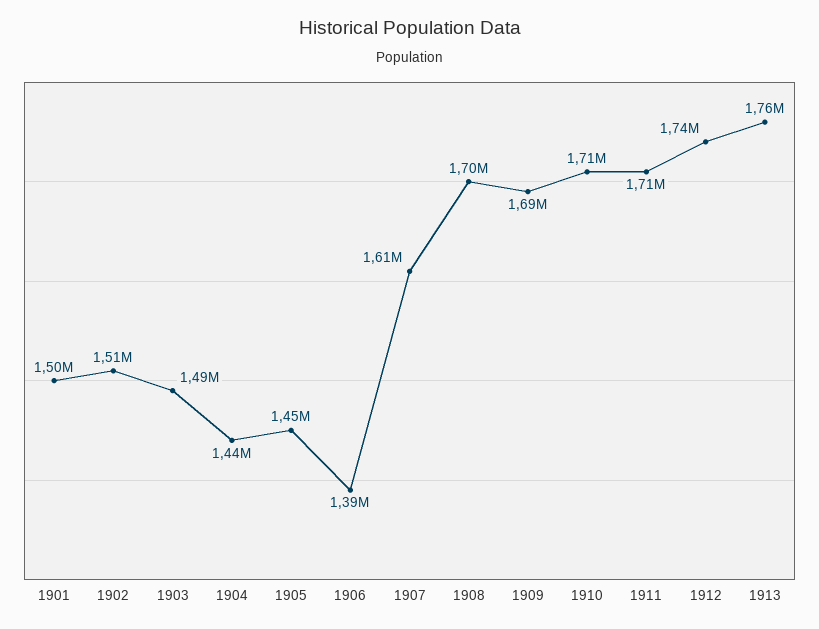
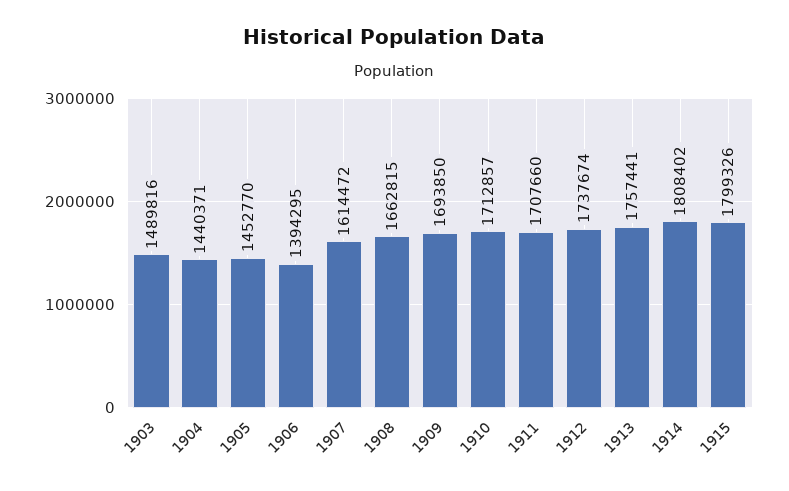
1901: 1500000 -> none
1902: 1510000 -> none
1908: 1700000 -> 1662815
1914: none -> 1808402
1915: none -> 1799326

